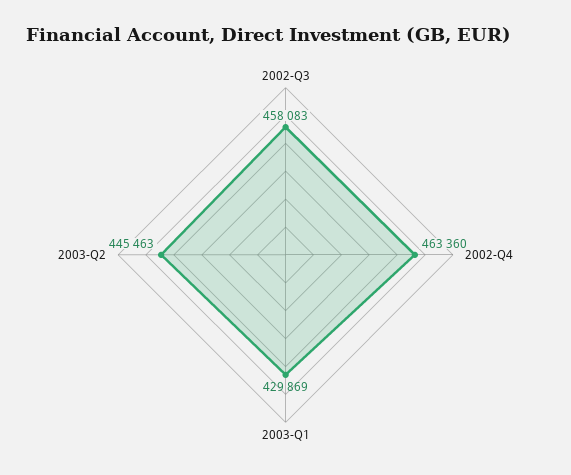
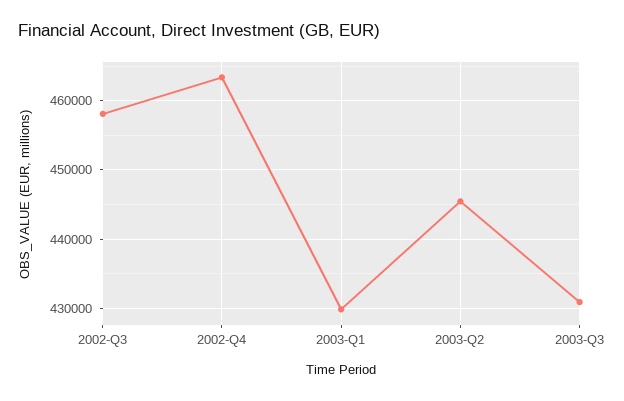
2003-Q3: none -> 431000

